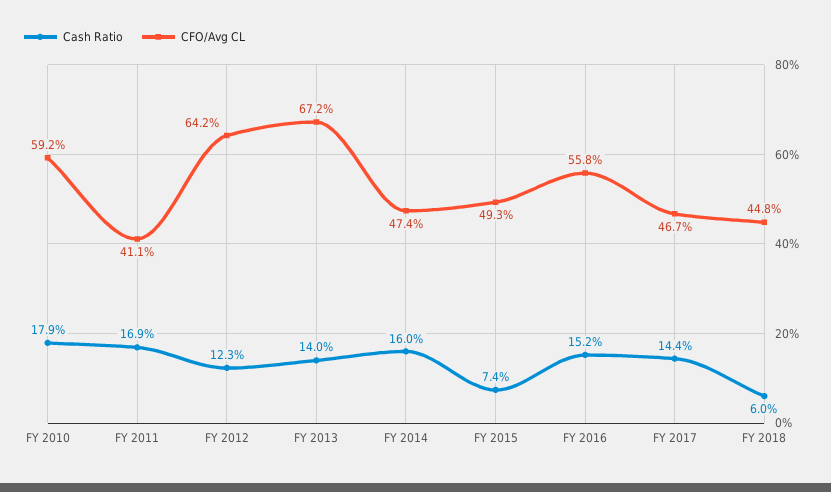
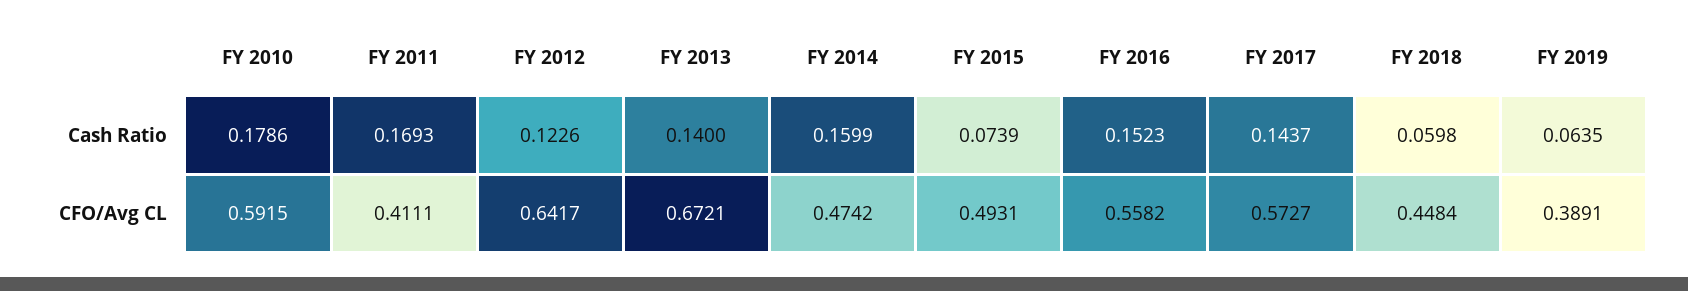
CFO/Avg CL, FY 2017: 0.467 -> 0.5727
Cash Ratio, FY 2019: none -> 0.0635
CFO/Avg CL, FY 2019: none -> 0.3891

